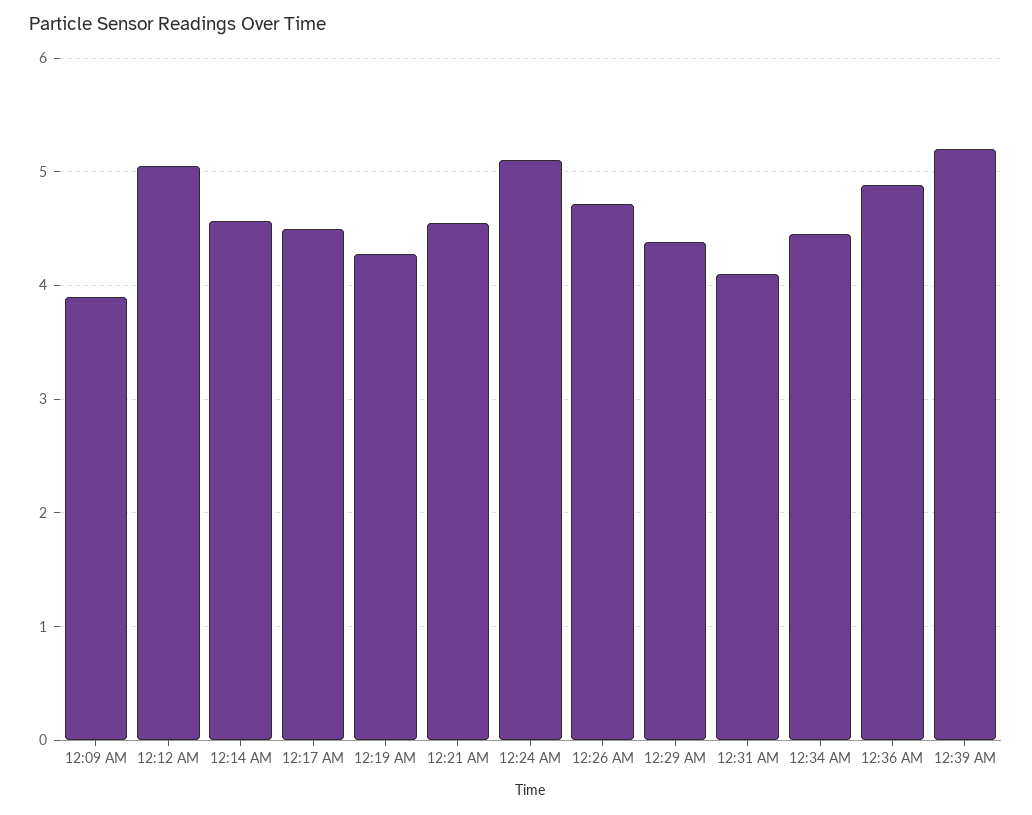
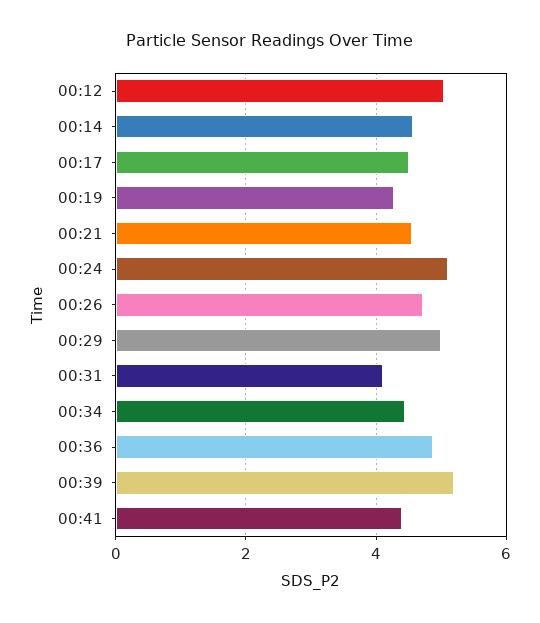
12:09 AM: 3.9 -> none
12:29 AM: 4.4 -> 5
00:41: none -> 4.4

